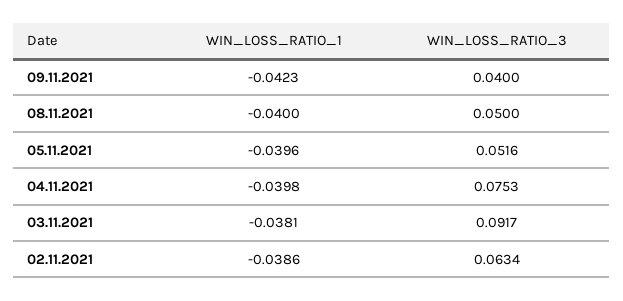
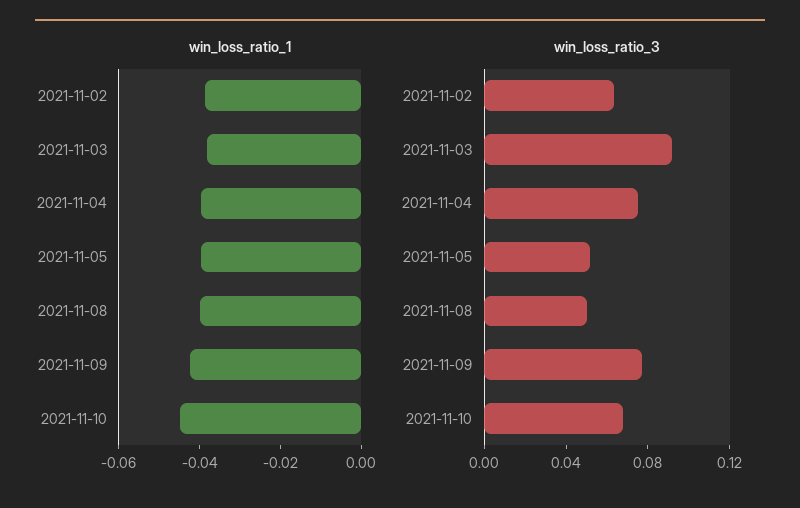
WIN_LOSS_RATIO_3, 09.11.2021: 0.04 -> 0.08
WIN_LOSS_RATIO_1, 2021-11-10: none -> -0.045
WIN_LOSS_RATIO_3, 2021-11-10: none -> 0.07

